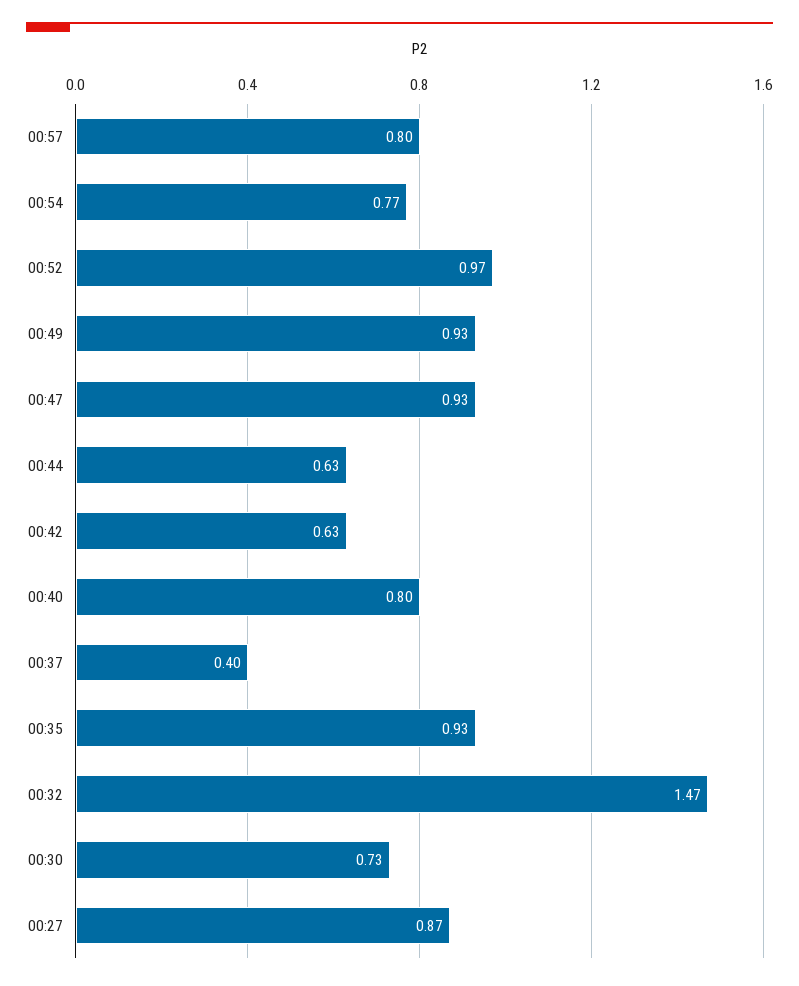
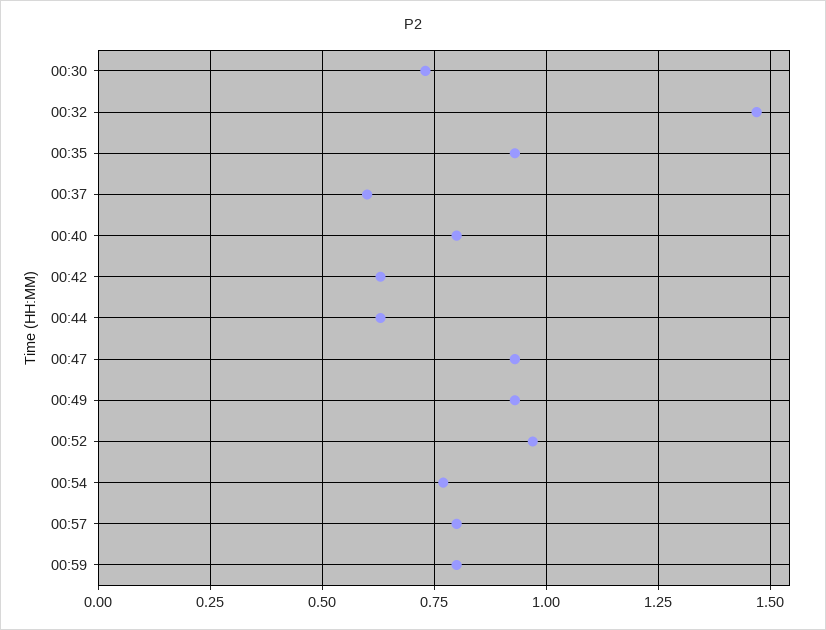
00:37: 0.4 -> 0.6
00:27: 0.87 -> none
00:59: none -> 0.8

